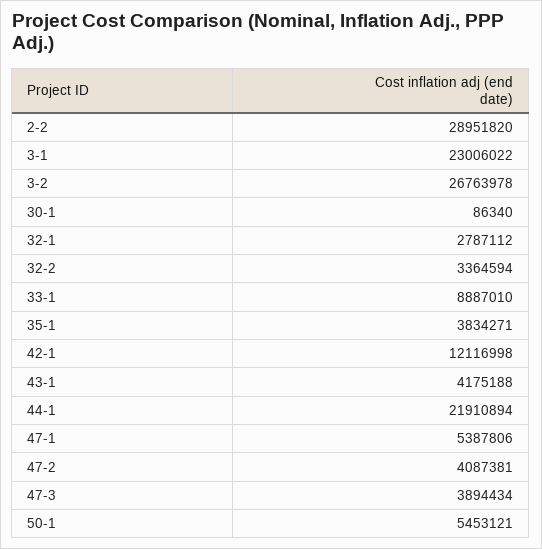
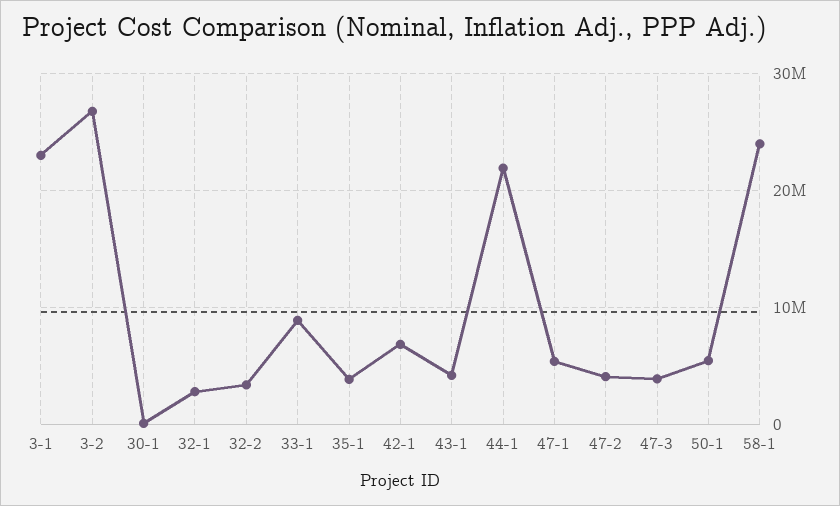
2-2: 28951820 -> none
42-1: 12116998 -> 7000000
58-1: none -> 24000000

